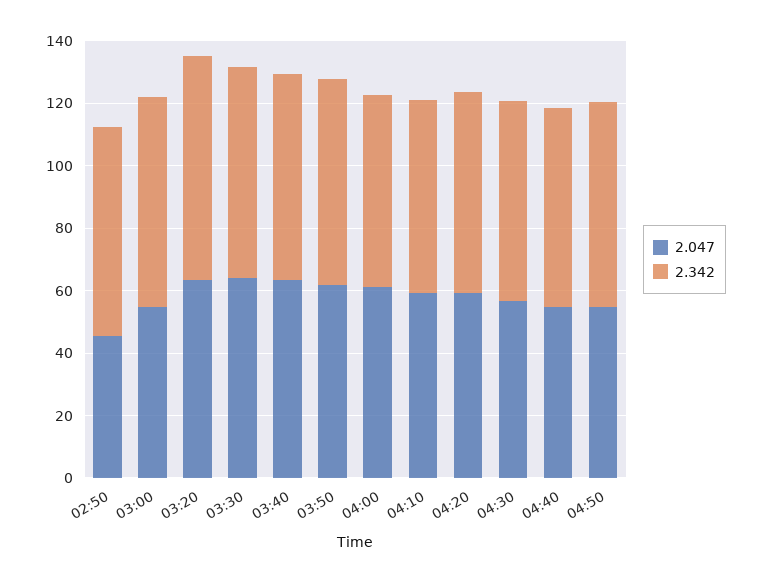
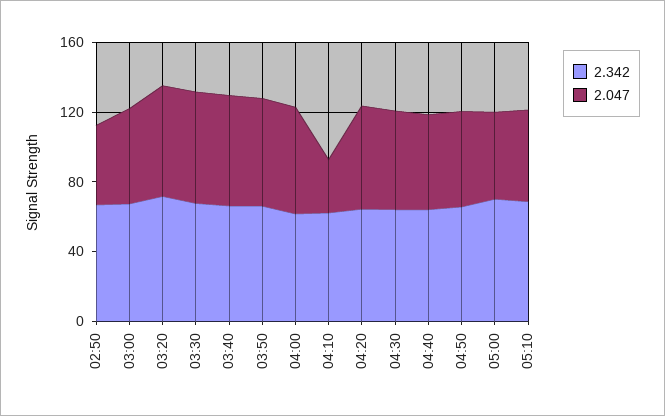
2.047, 04:10: 60 -> 30
2.342, 05:00: none -> 70
2.047, 05:00: none -> 50
2.342, 05:10: none -> 70
2.047, 05:10: none -> 50

